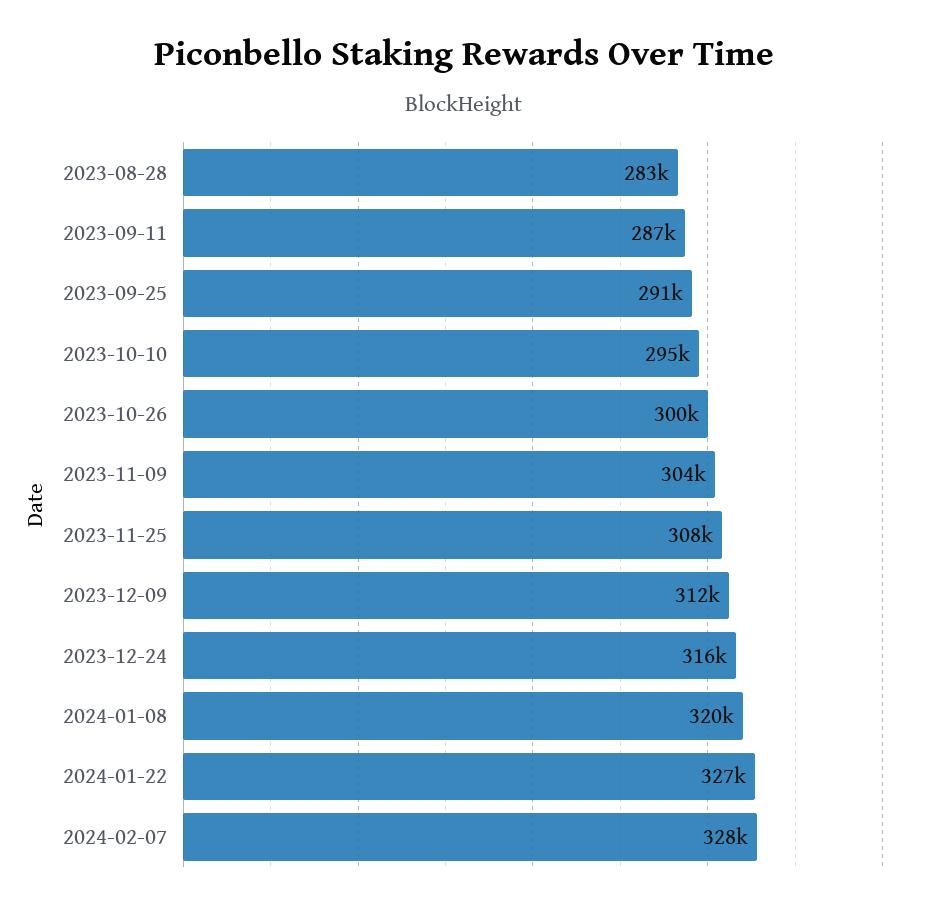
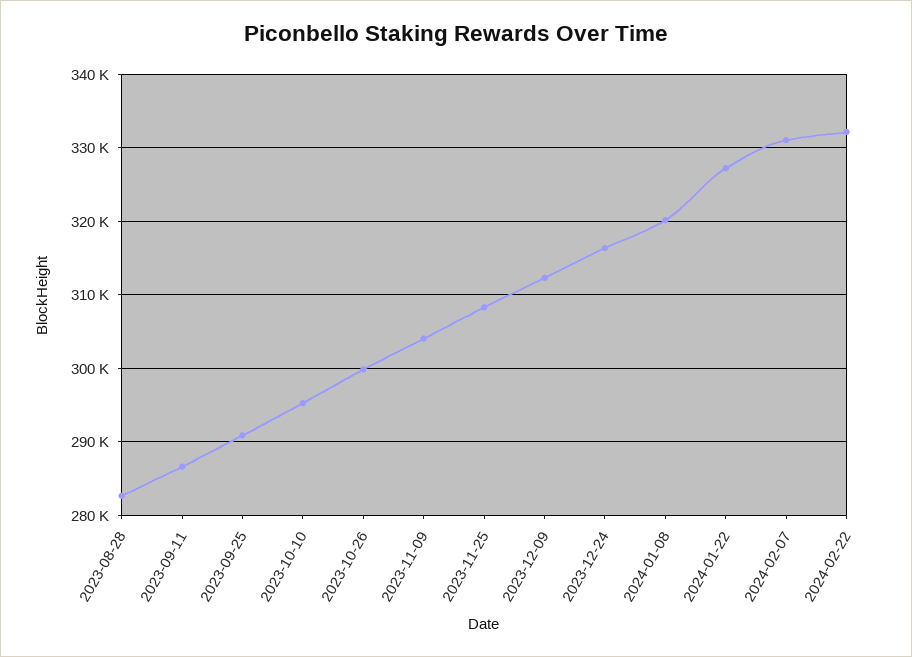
2024-02-07: 328000 -> 331000
2024-02-22: none -> 332000

